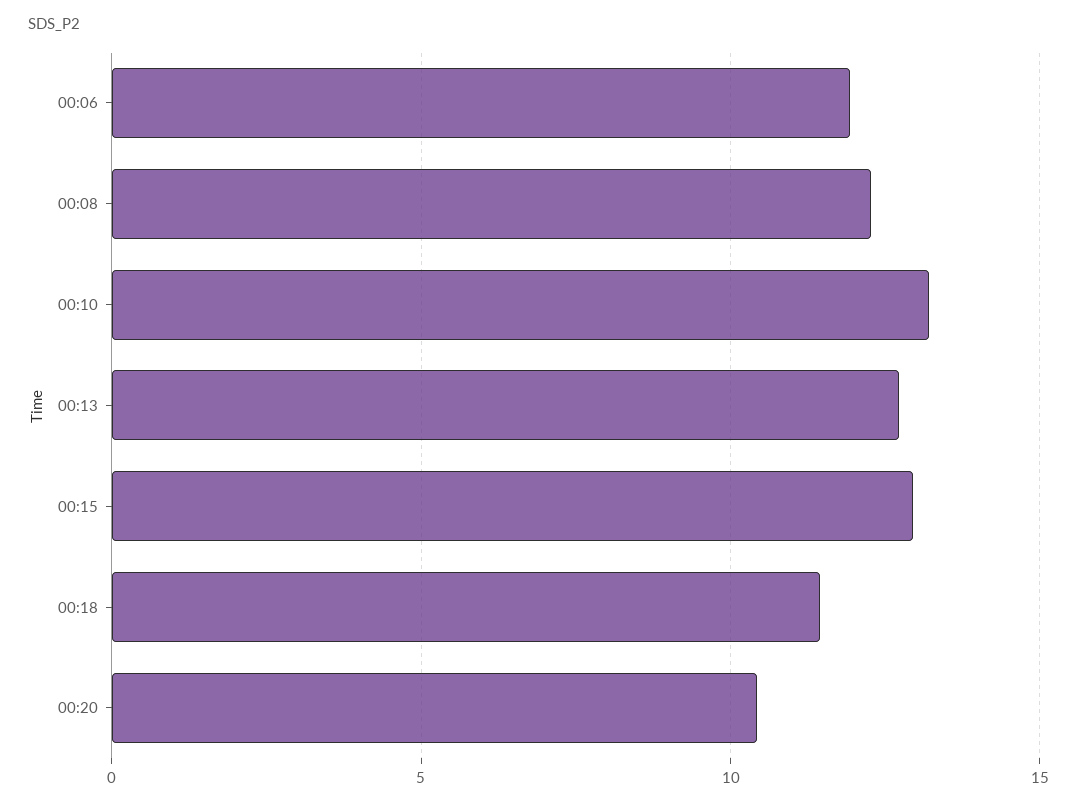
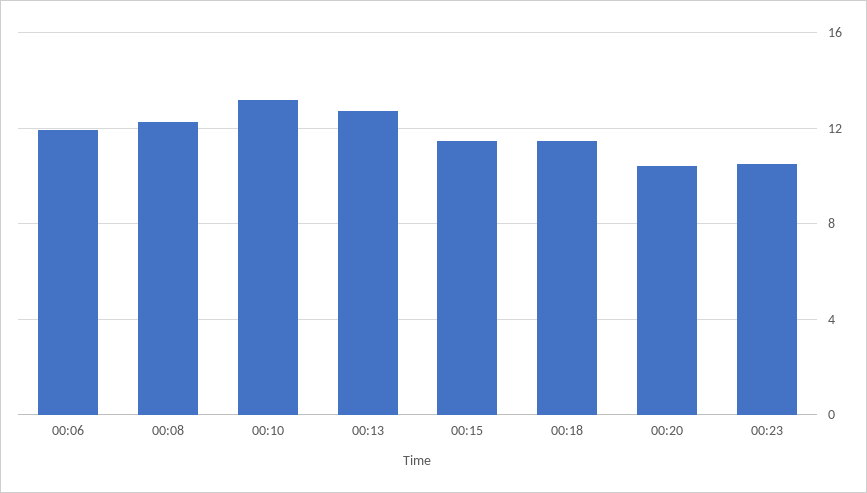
00:15: 13 -> 11.5
00:23: none -> 10.5

